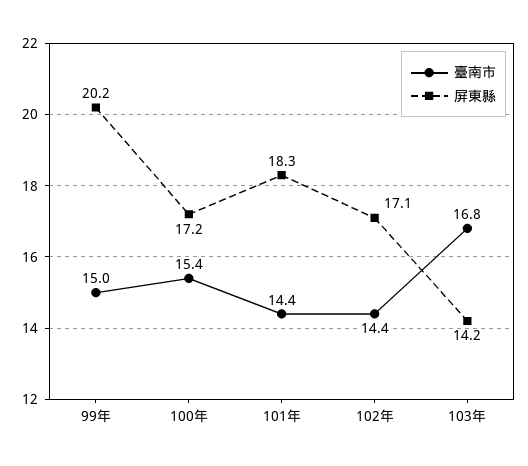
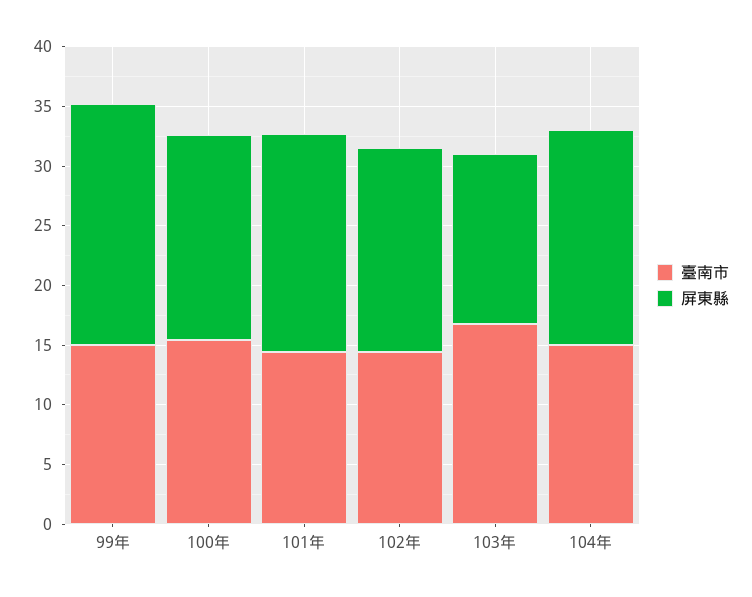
臺南市, 104年: none -> 15
屏東縣, 104年: none -> 18

